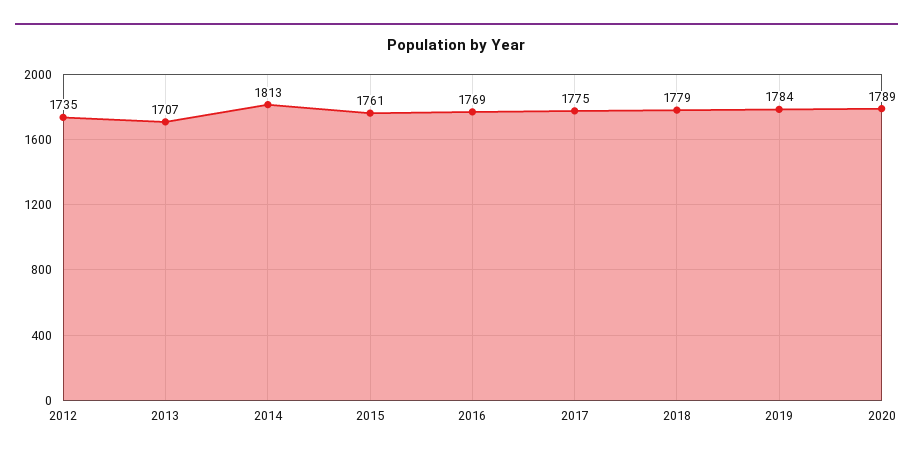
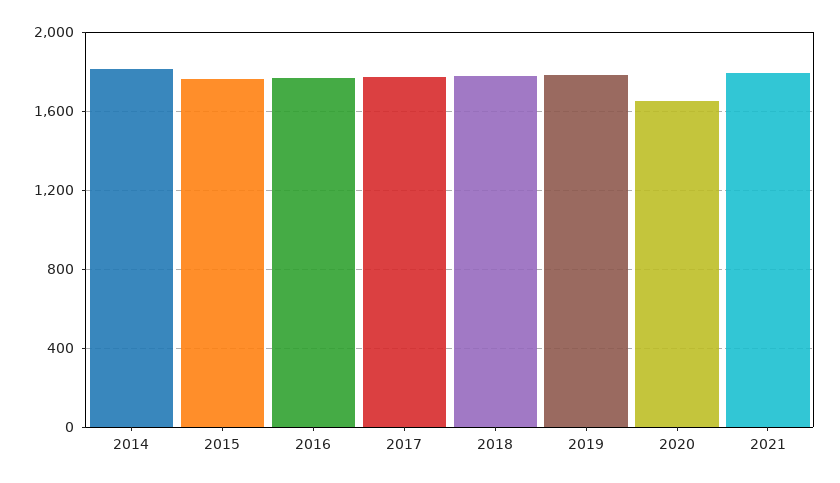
2012: 1735 -> none
2013: 1707 -> none
2020: 1789 -> 1650
2021: none -> 1800

